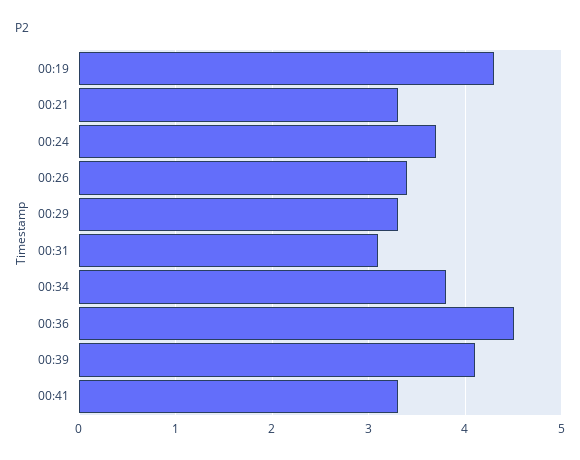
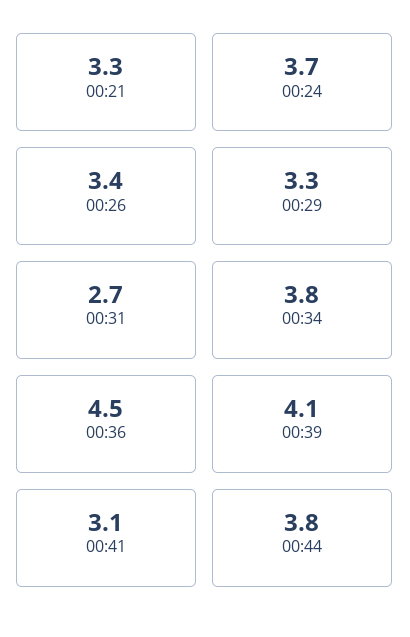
00:19: 4.3 -> none
00:31: 3.1 -> 2.7
00:41: 3.3 -> 3.1
00:44: none -> 3.8

